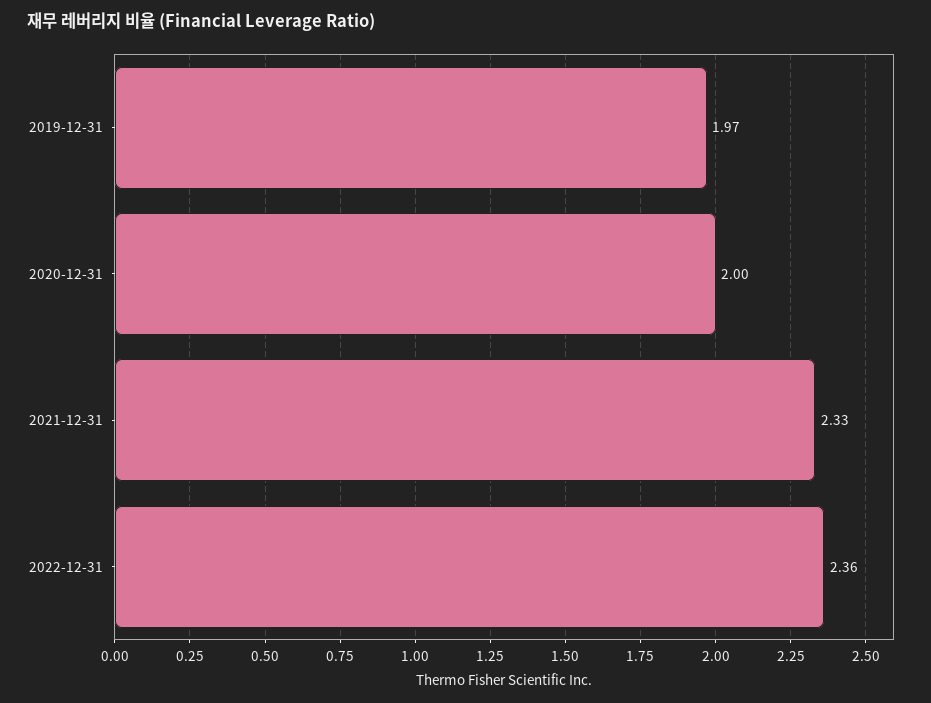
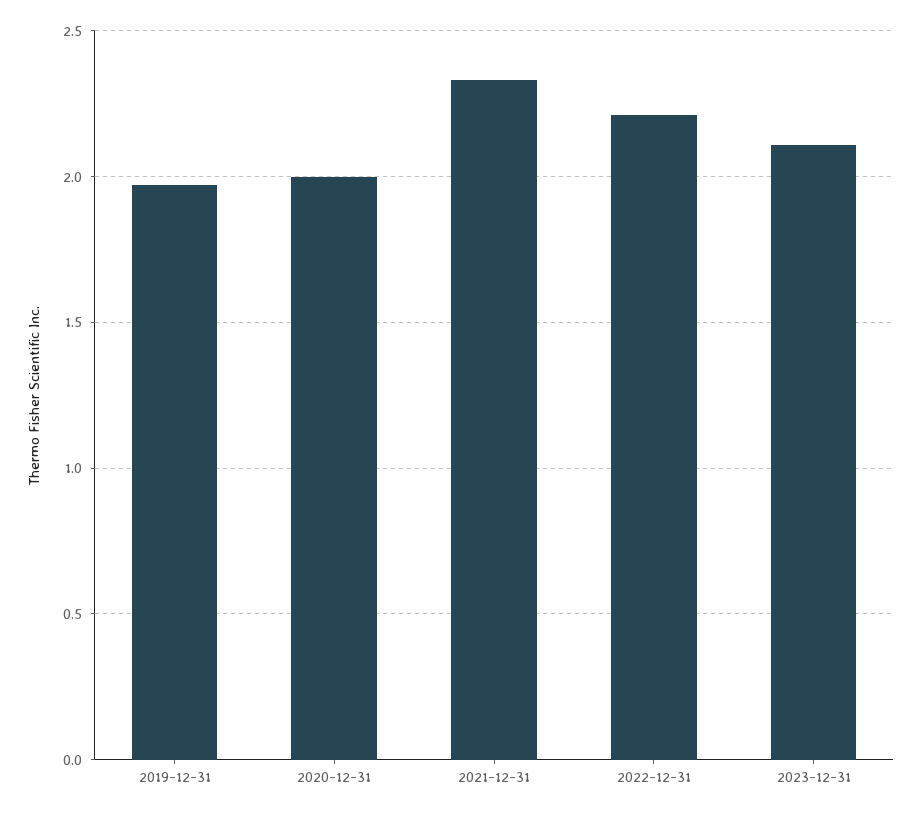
2022-12-31: 2.36 -> 2.2
2023-12-31: none -> 2.1

